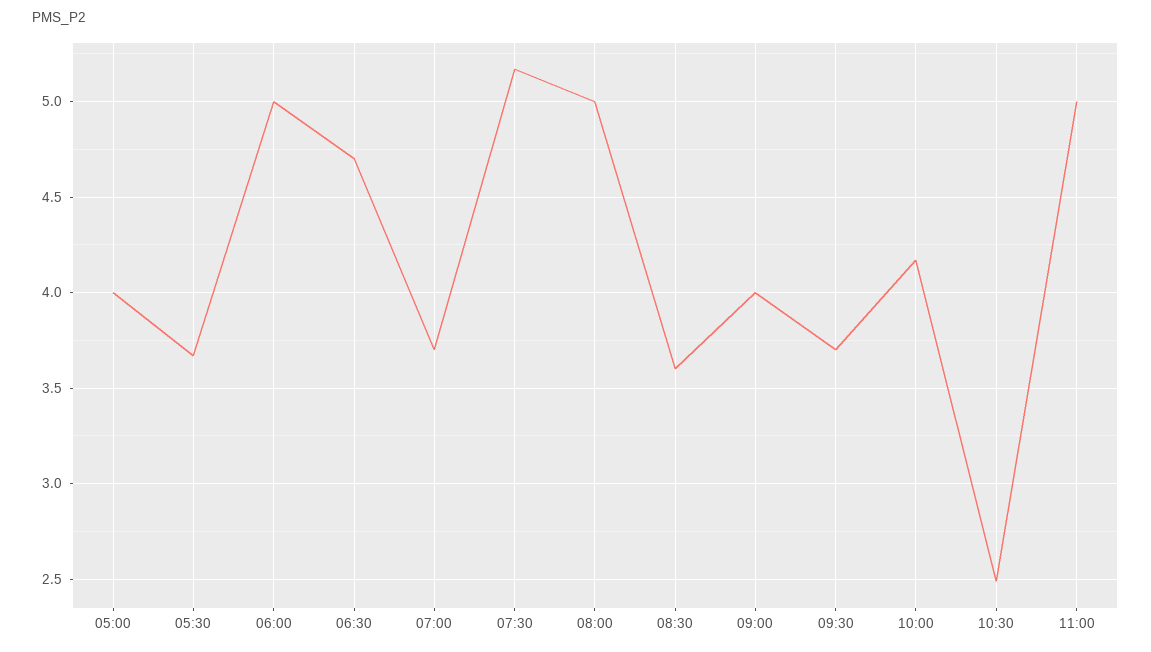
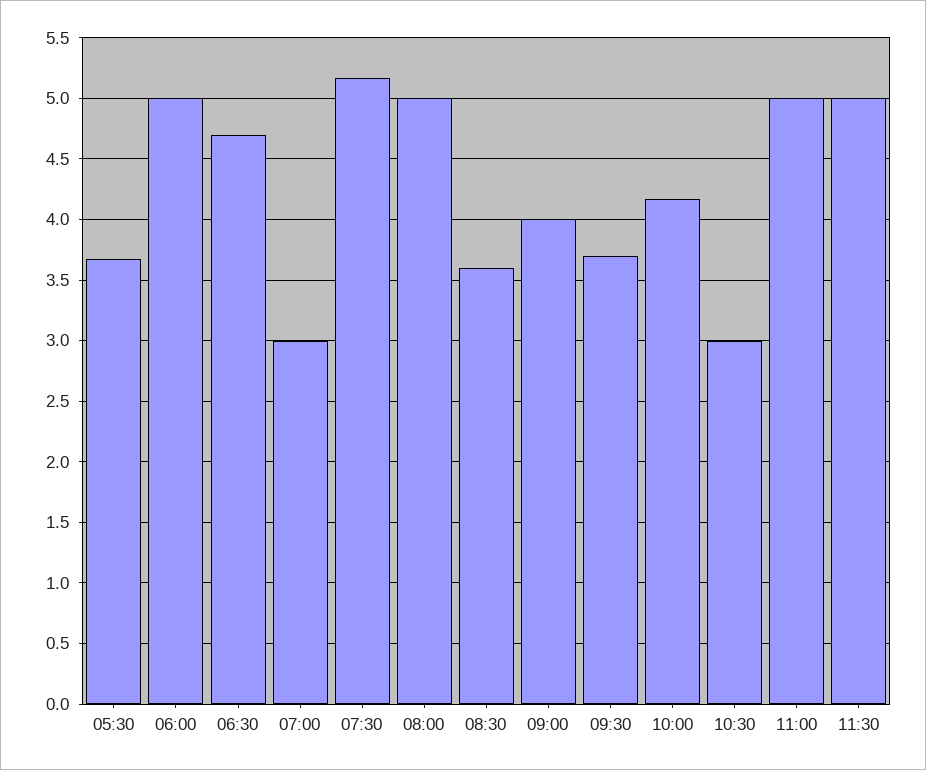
05:00: 4 -> none
07:00: 3.7 -> 3
10:30: 2.5 -> 3
11:30: none -> 5

